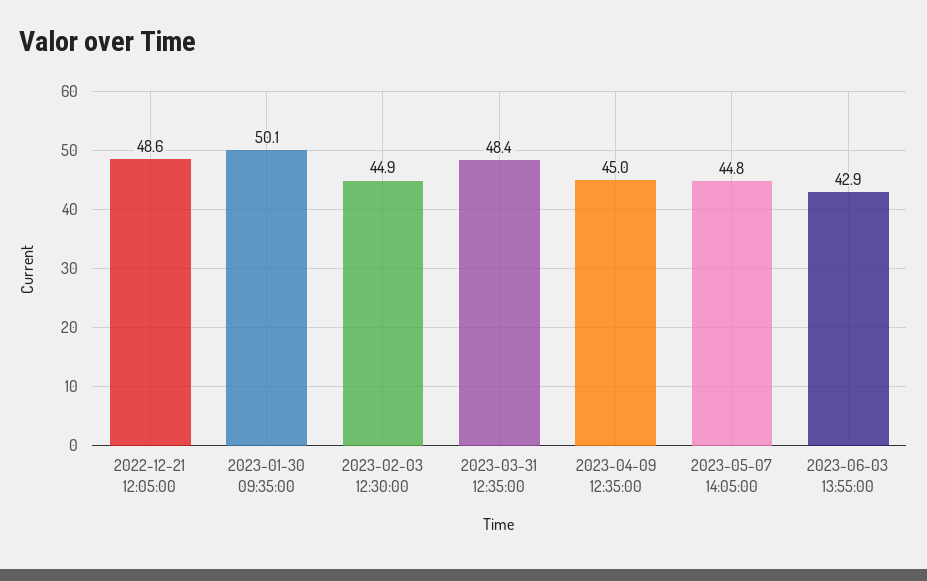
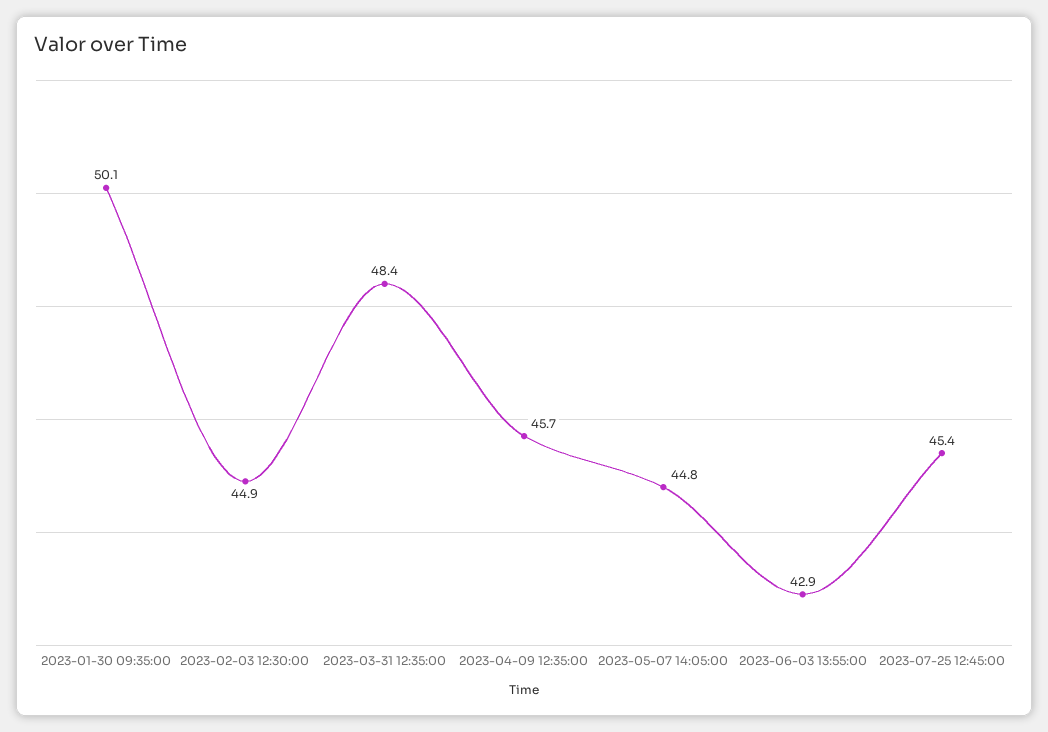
2022-12-21 12:05:00: 48.6 -> none
2023-04-09 12:35:00: 45 -> 45.7
2023-07-25 12:45:00: none -> 45.4

